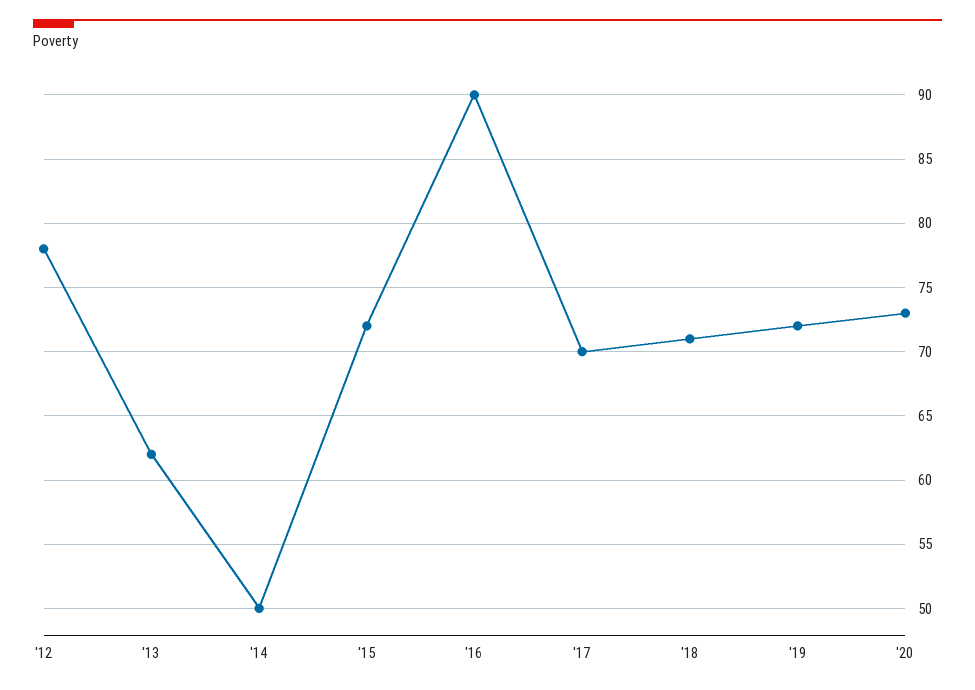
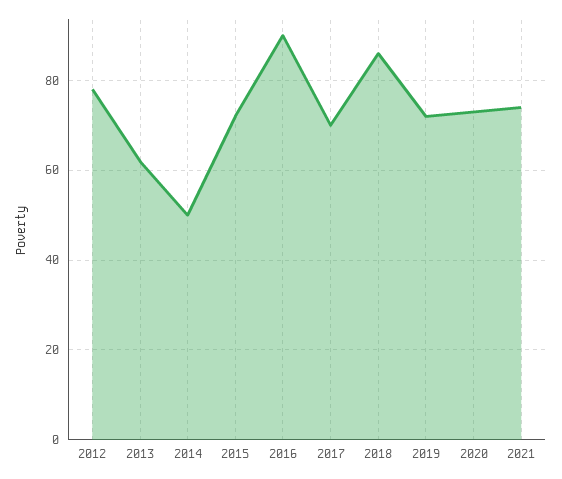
'18: 71 -> 85
2021: none -> 75

